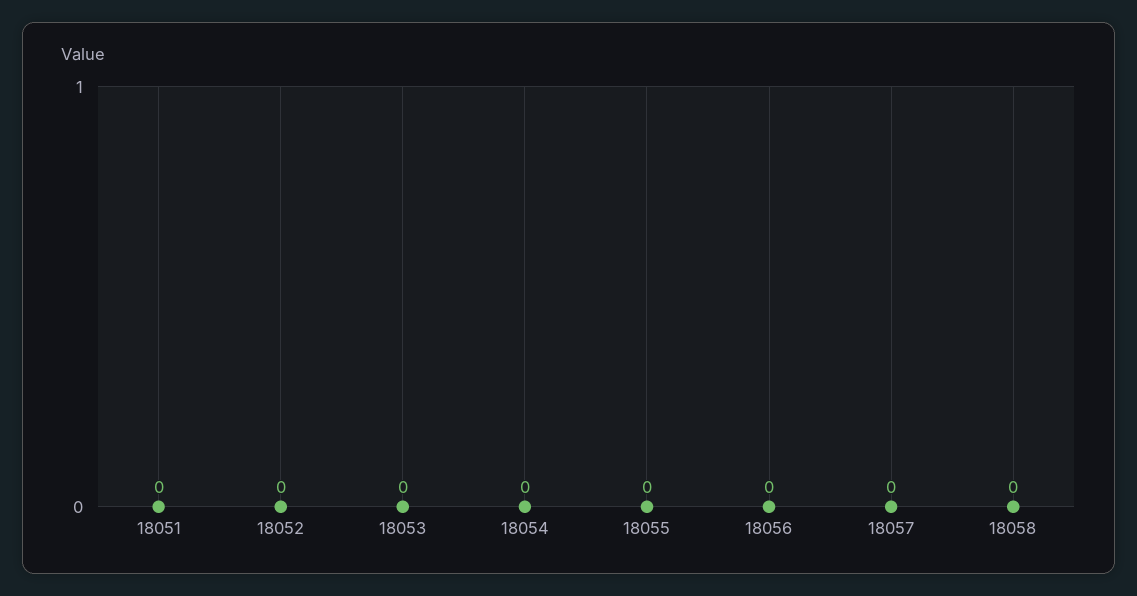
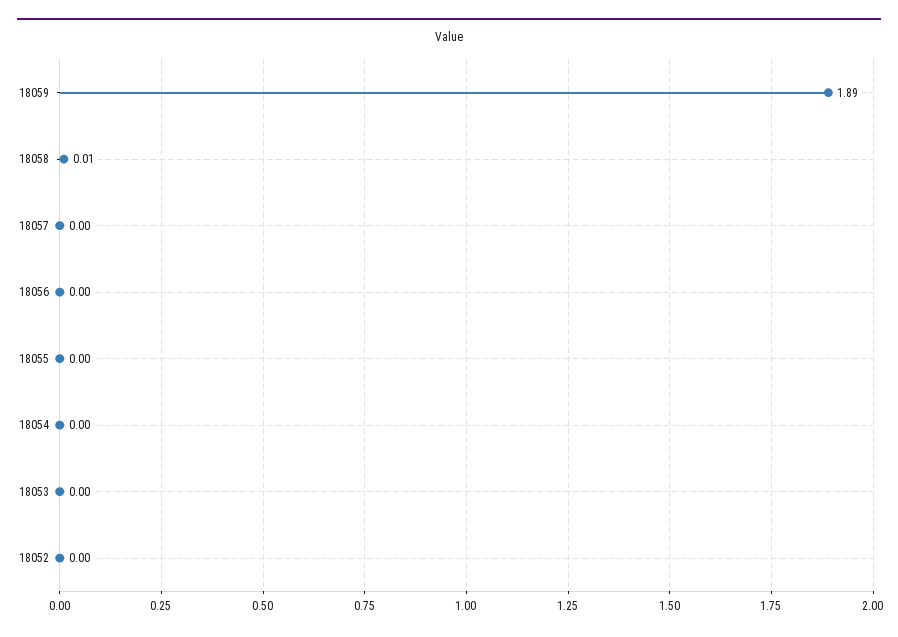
18051: 0 -> none
18058: 0 -> 0.01
18059: none -> 1.89

